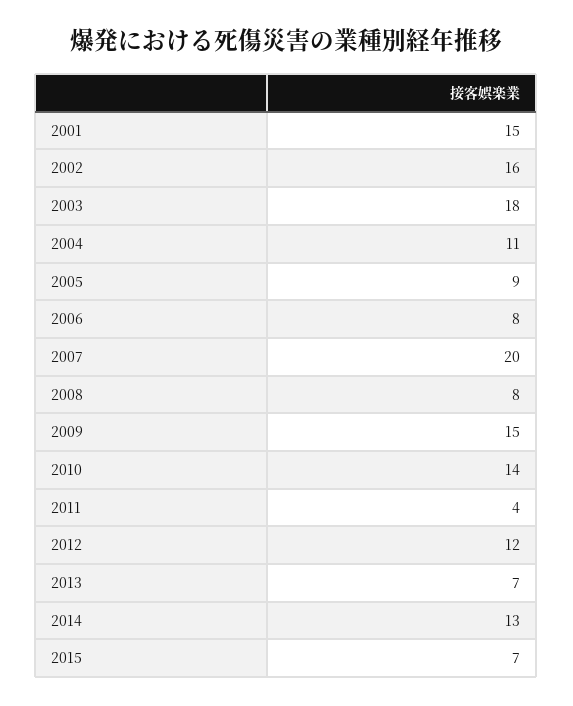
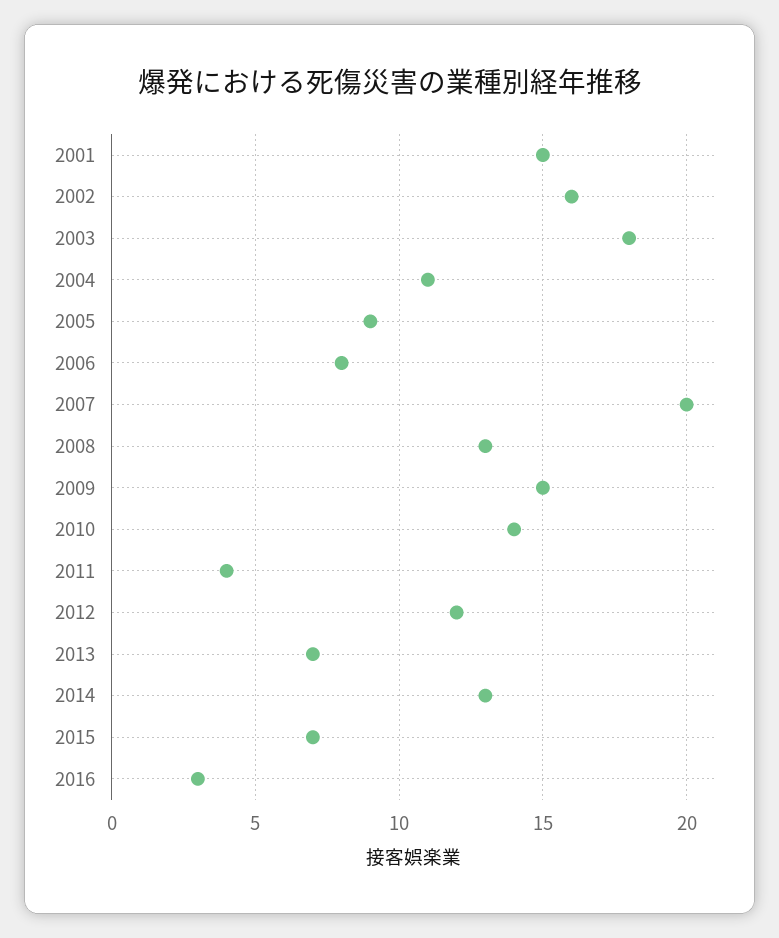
2008: 8 -> 13
2016: none -> 3

